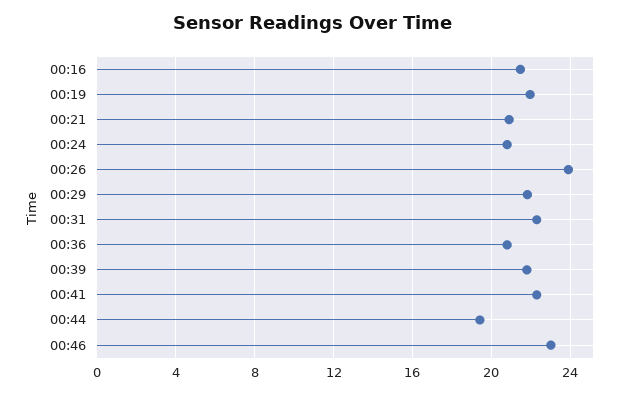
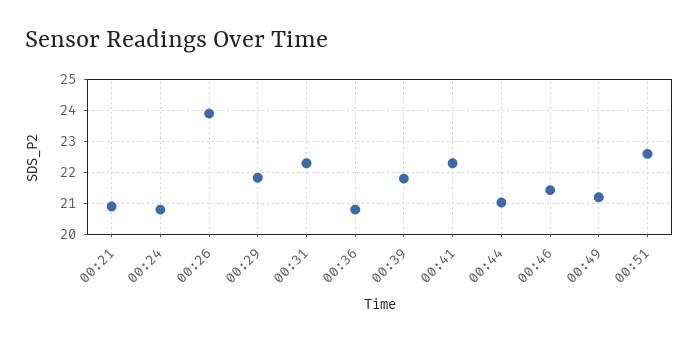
00:16: 21.5 -> none
00:19: 22 -> none
00:44: 19.5 -> 21
00:46: 23 -> 21.4
00:49: none -> 21.2
00:51: none -> 22.6

